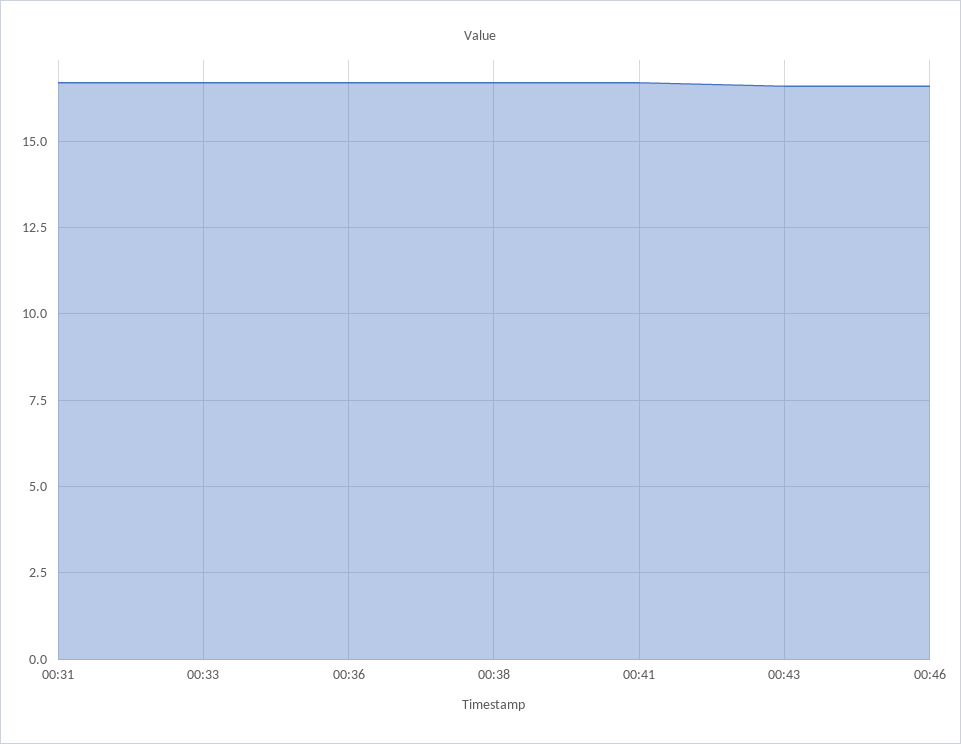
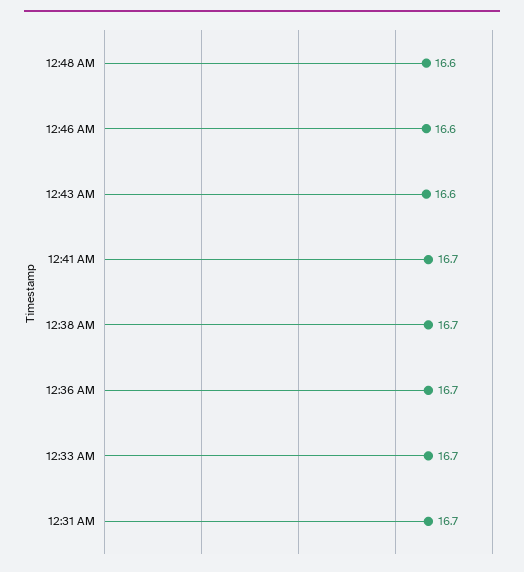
12:48 AM: none -> 16.6

